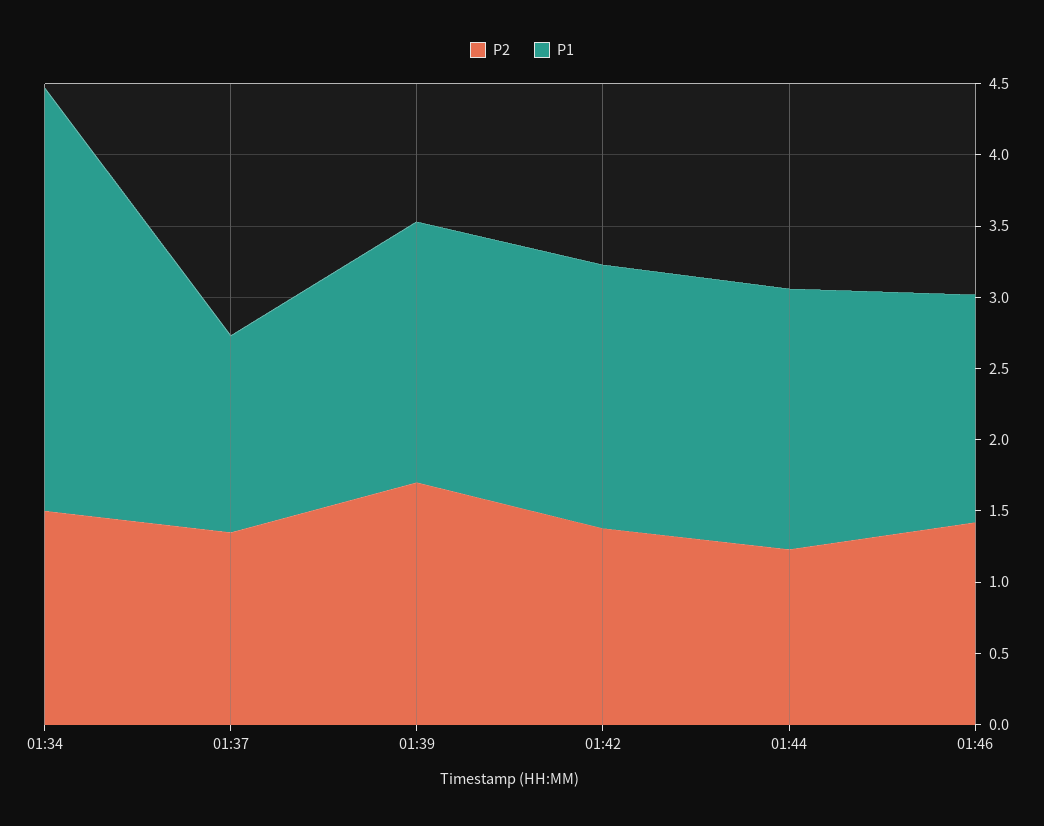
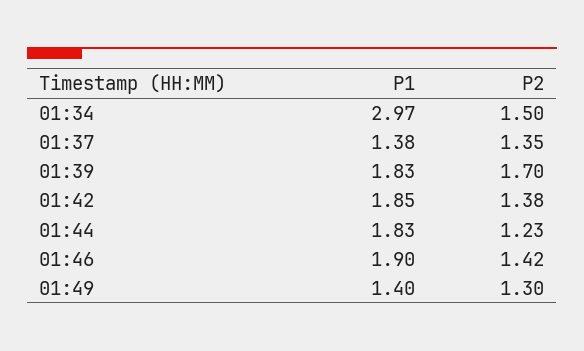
P1, 01:46: 1.6 -> 1.9
P1, 01:49: none -> 1.4
P2, 01:49: none -> 1.3

